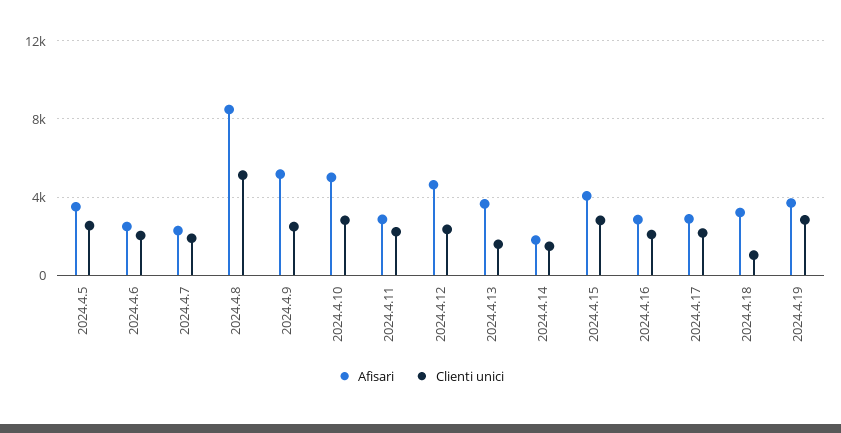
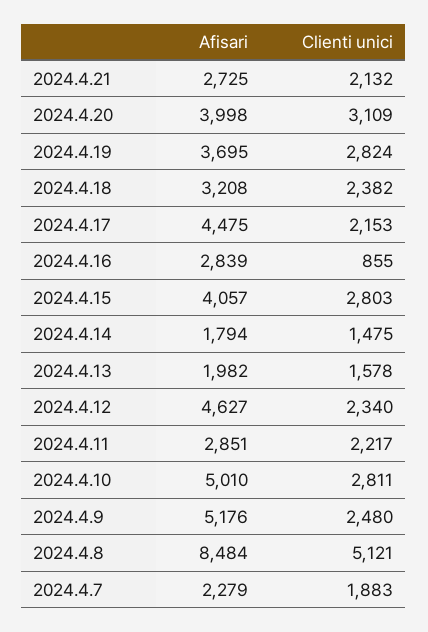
Afisari, 2024.4.5: 3500 -> none
Clienti unici, 2024.4.5: 2500 -> none
Afisari, 2024.4.6: 2500 -> none
Clienti unici, 2024.4.6: 2000 -> none
Afisari, 2024.4.13: 3500 -> 1982
Clienti unici, 2024.4.16: 2000 -> 855
Afisari, 2024.4.17: 3000 -> 4475
Clienti unici, 2024.4.18: 1000 -> 2382
Afisari, 2024.4.21: none -> 2725
Clienti unici, 2024.4.21: none -> 2132
Afisari, 2024.4.20: none -> 3998
Clienti unici, 2024.4.20: none -> 3109

